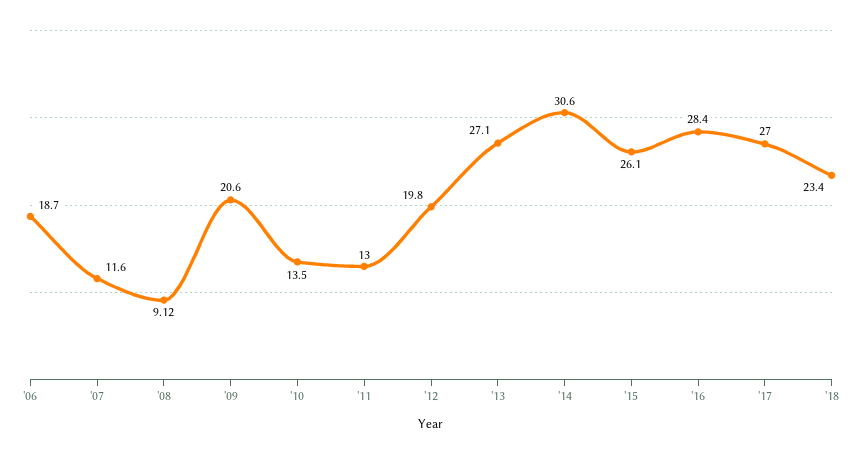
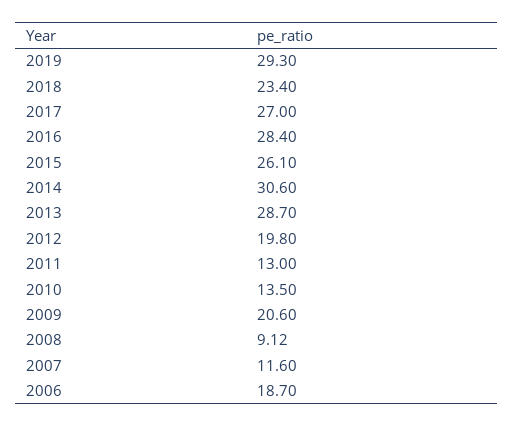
'13: 27.1 -> 28.7
2019: none -> 29.3

